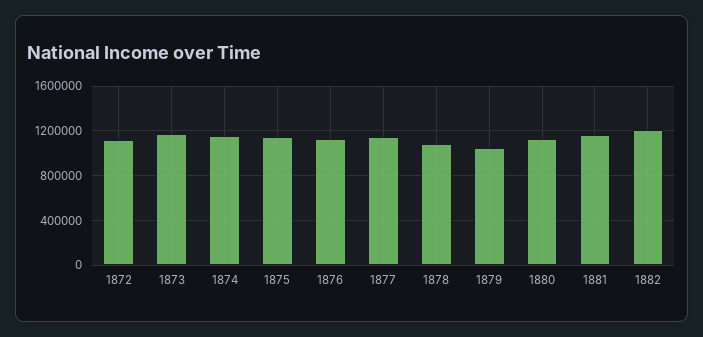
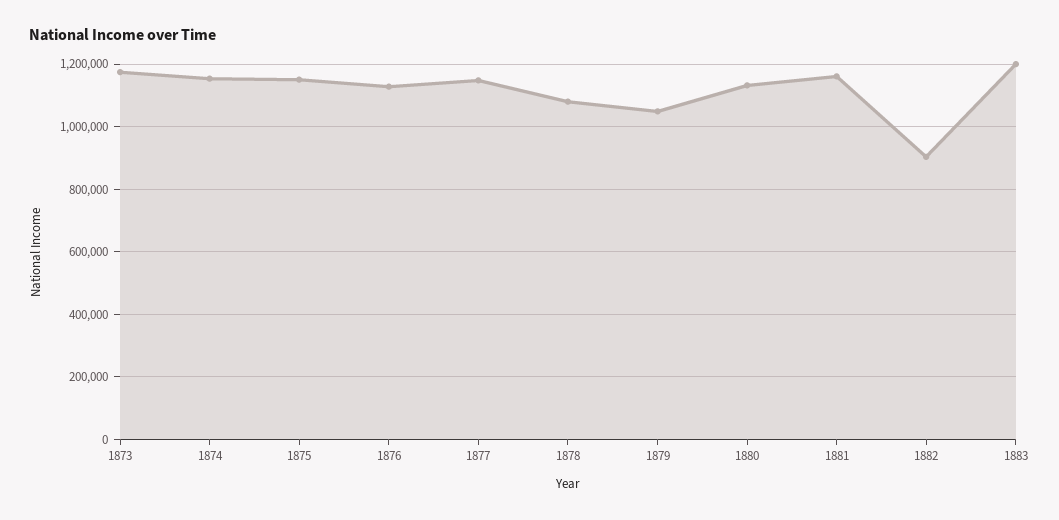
1872: 1100000 -> none
1882: 1200000 -> 900000
1883: none -> 1200000

